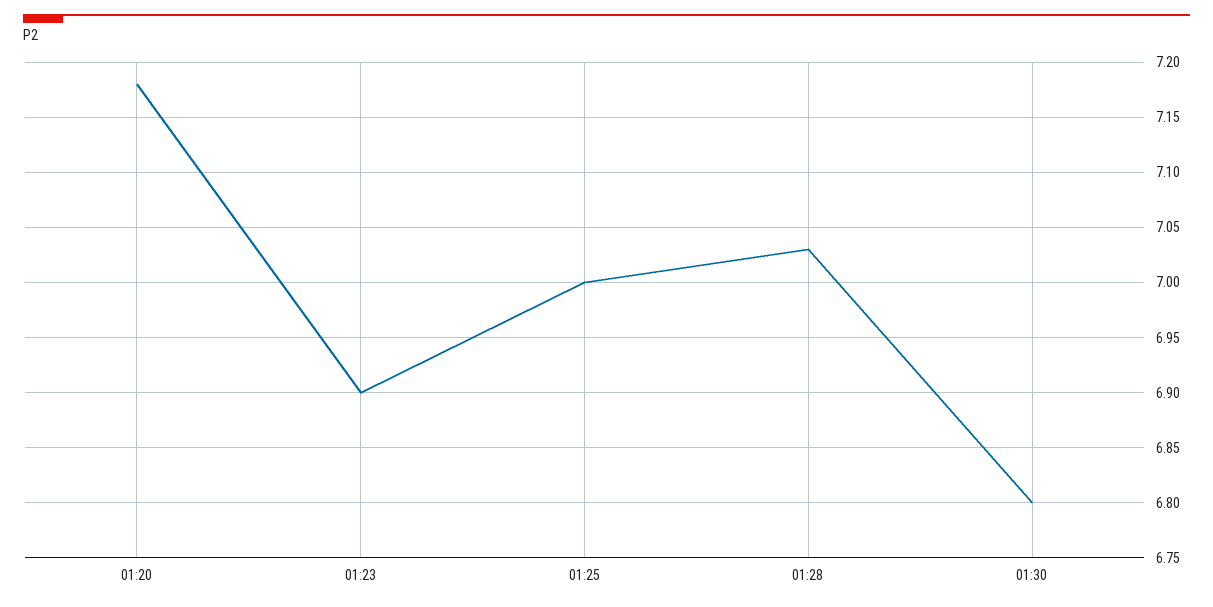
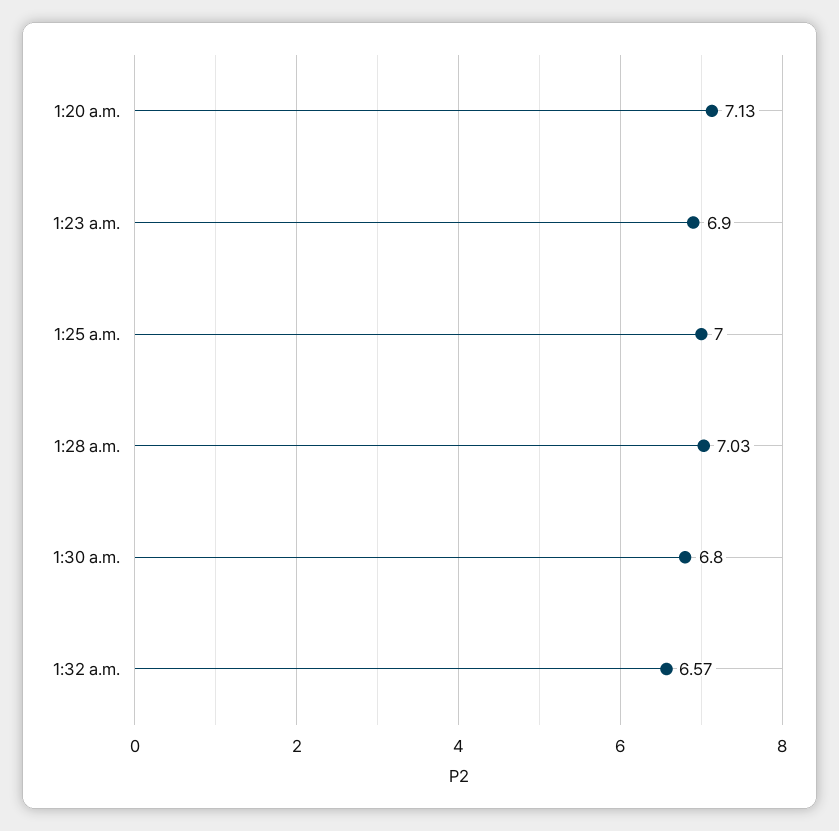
01:20: 7.18 -> 7.13
1:32 a.m.: none -> 6.57

